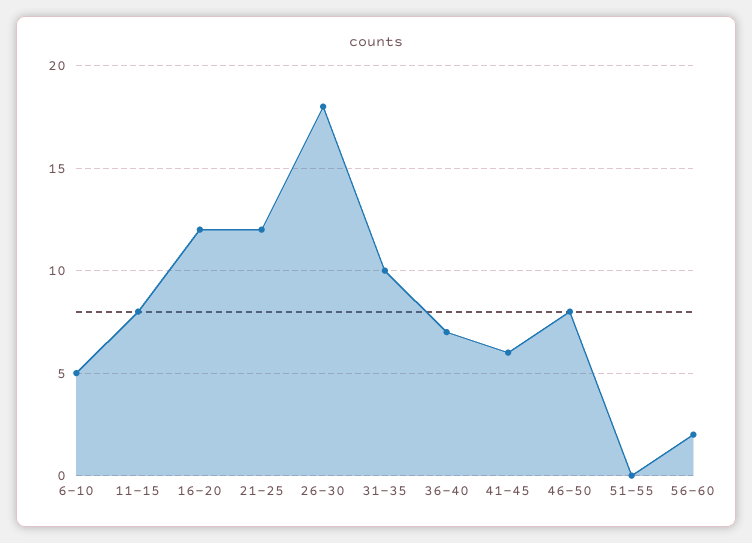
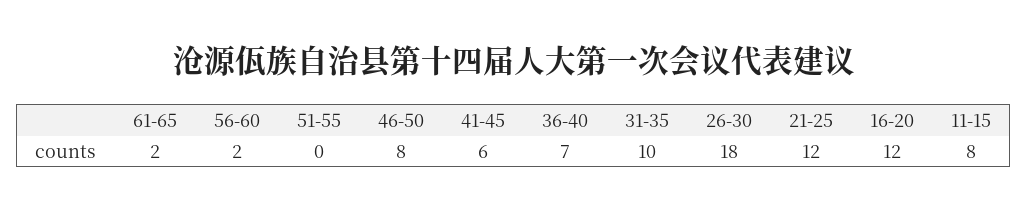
6-10: 5 -> none
61-65: none -> 2

